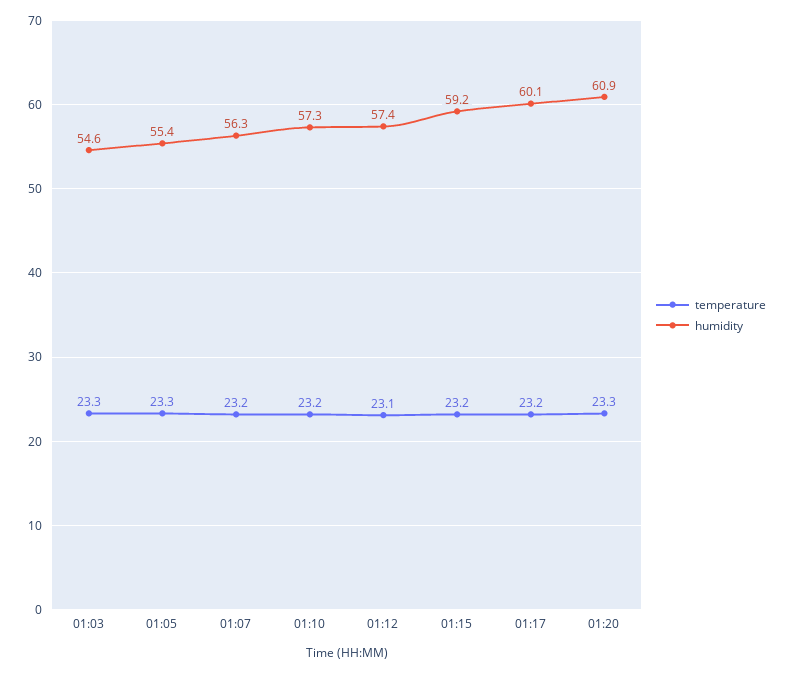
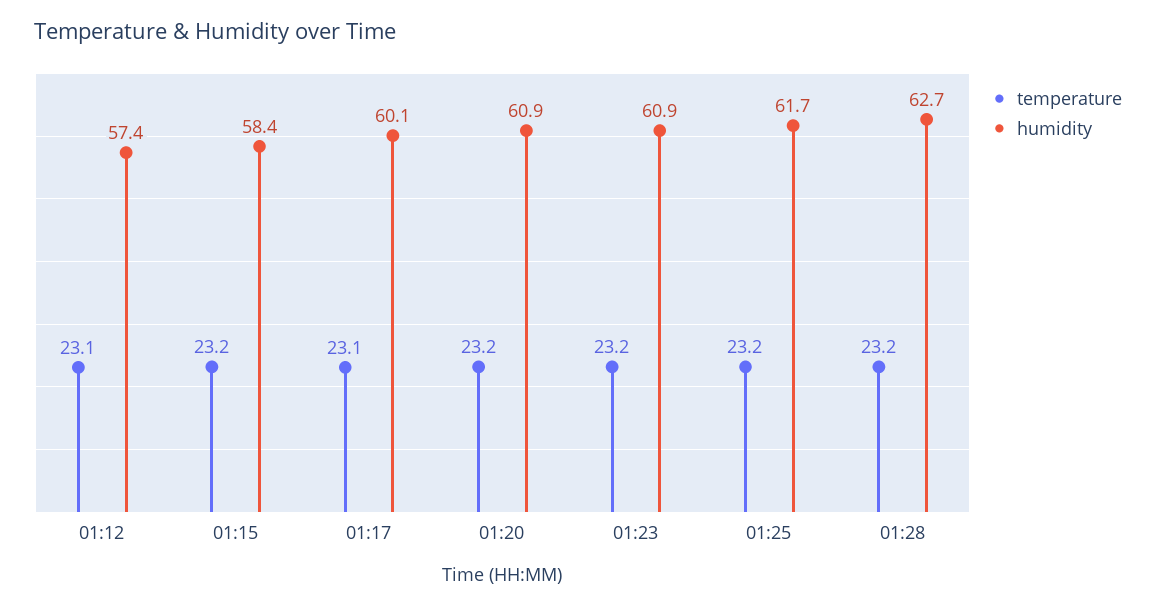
temperature, 01:03: 23.3 -> none
humidity, 01:03: 54.6 -> none
temperature, 01:05: 23.3 -> none
humidity, 01:05: 55.4 -> none
temperature, 01:07: 23.2 -> none
humidity, 01:07: 56.3 -> none
temperature, 01:10: 23.2 -> none
humidity, 01:10: 57.3 -> none
humidity, 01:15: 59.2 -> 58.4
temperature, 01:17: 23.2 -> 23.1
temperature, 01:20: 23.3 -> 23.2
temperature, 01:23: none -> 23.2
humidity, 01:23: none -> 60.9
temperature, 01:25: none -> 23.2
humidity, 01:25: none -> 61.7
temperature, 01:28: none -> 23.2
humidity, 01:28: none -> 62.7

